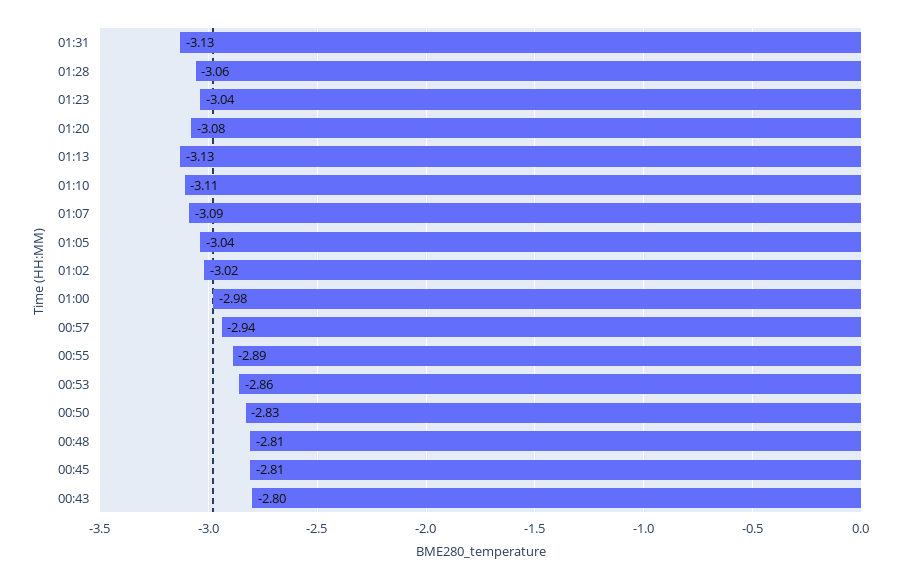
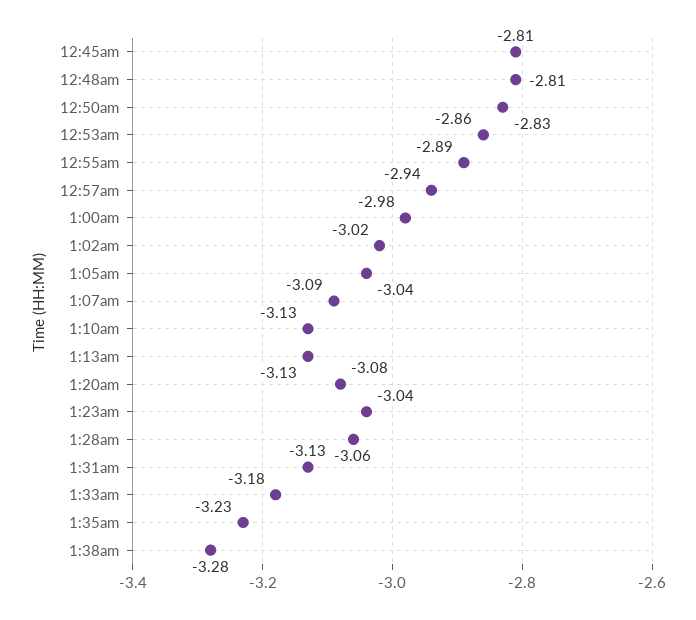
01:10: -3.11 -> -3.13
00:43: -2.8 -> none
1:33am: none -> -3.18
1:35am: none -> -3.23
1:38am: none -> -3.28

